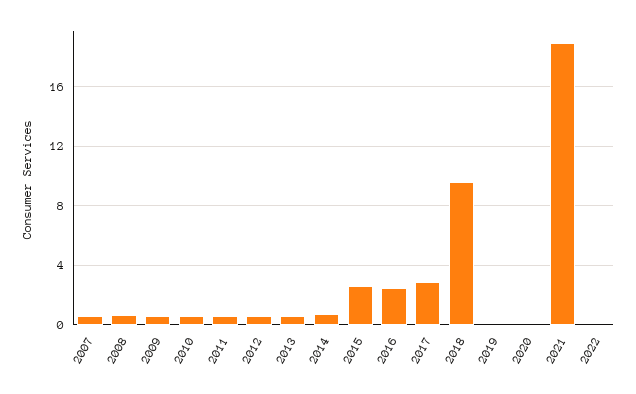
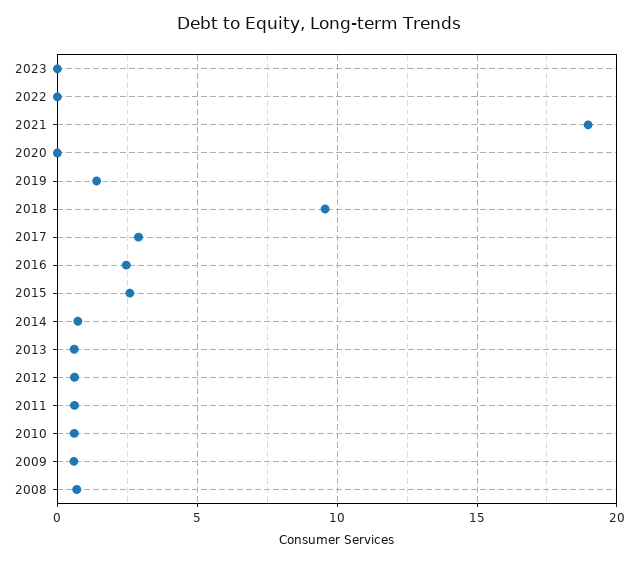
2007: 0.5 -> none
2019: 0 -> 1.5
2023: none -> 0

